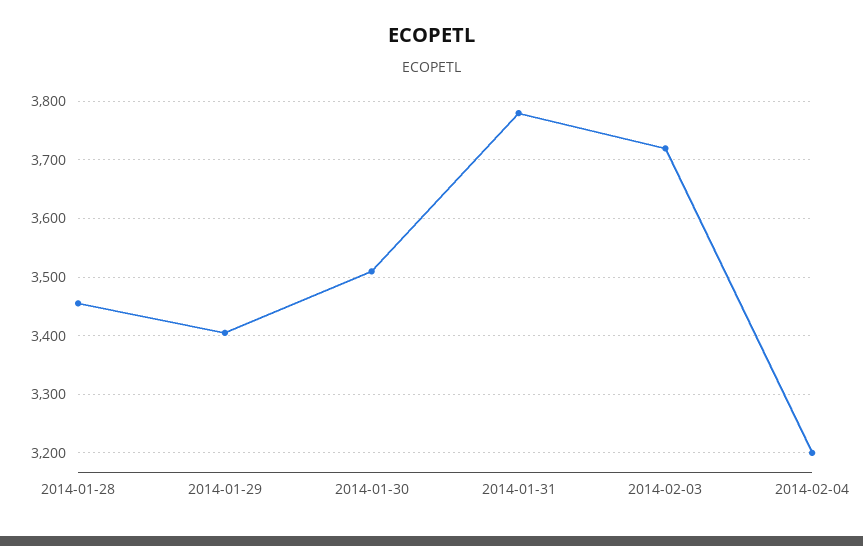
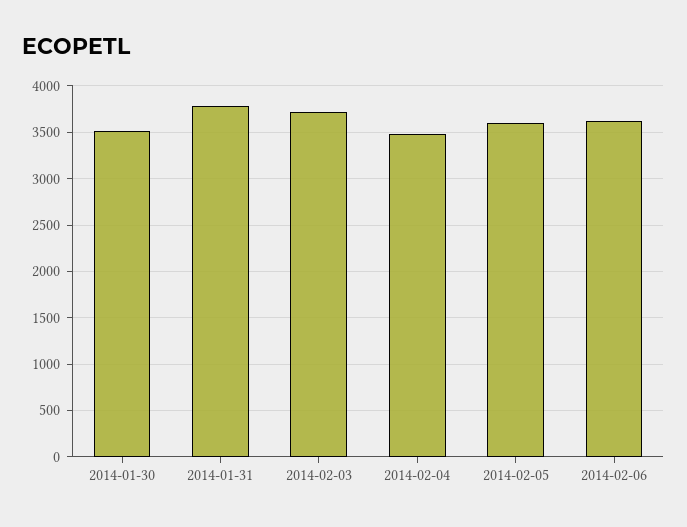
2014-01-28: 3460 -> none
2014-01-29: 3400 -> none
2014-02-04: 3200 -> 3500
2014-02-05: none -> 3600
2014-02-06: none -> 3600

